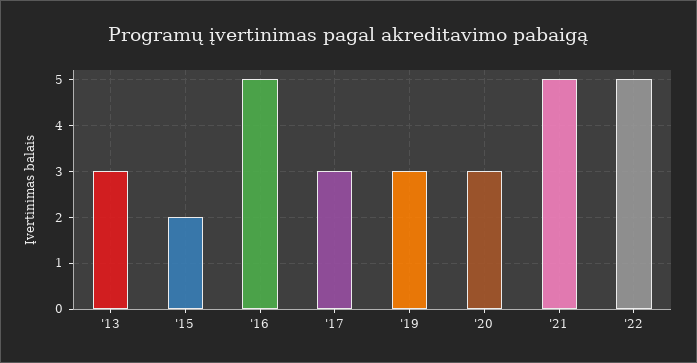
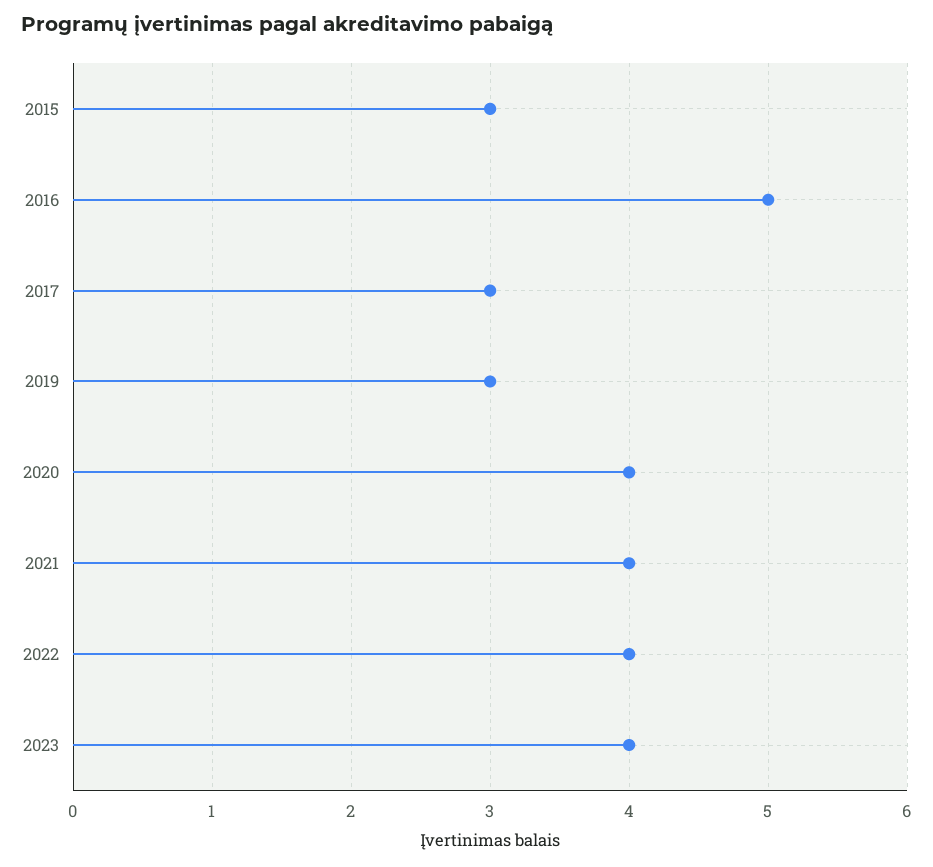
'13: 3 -> none
'15: 2 -> 3
'20: 3 -> 4
'21: 5 -> 4
'22: 5 -> 4
2023: none -> 4

